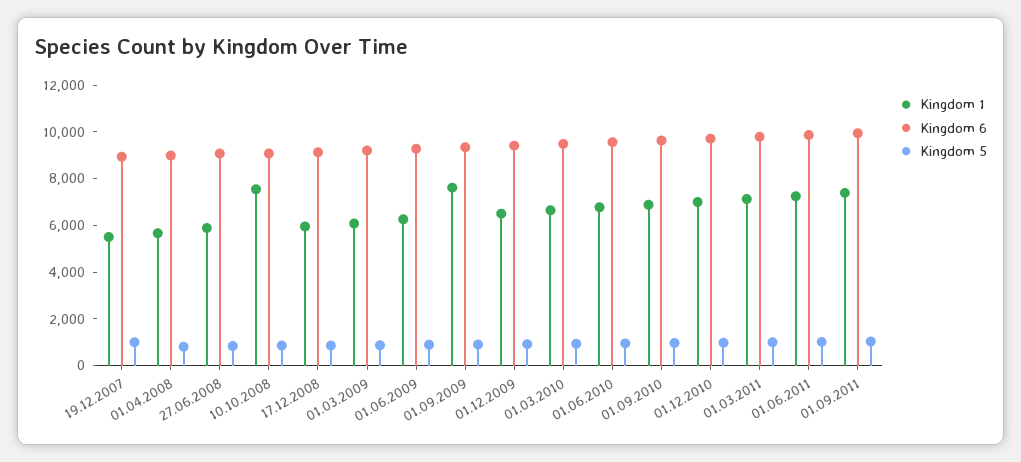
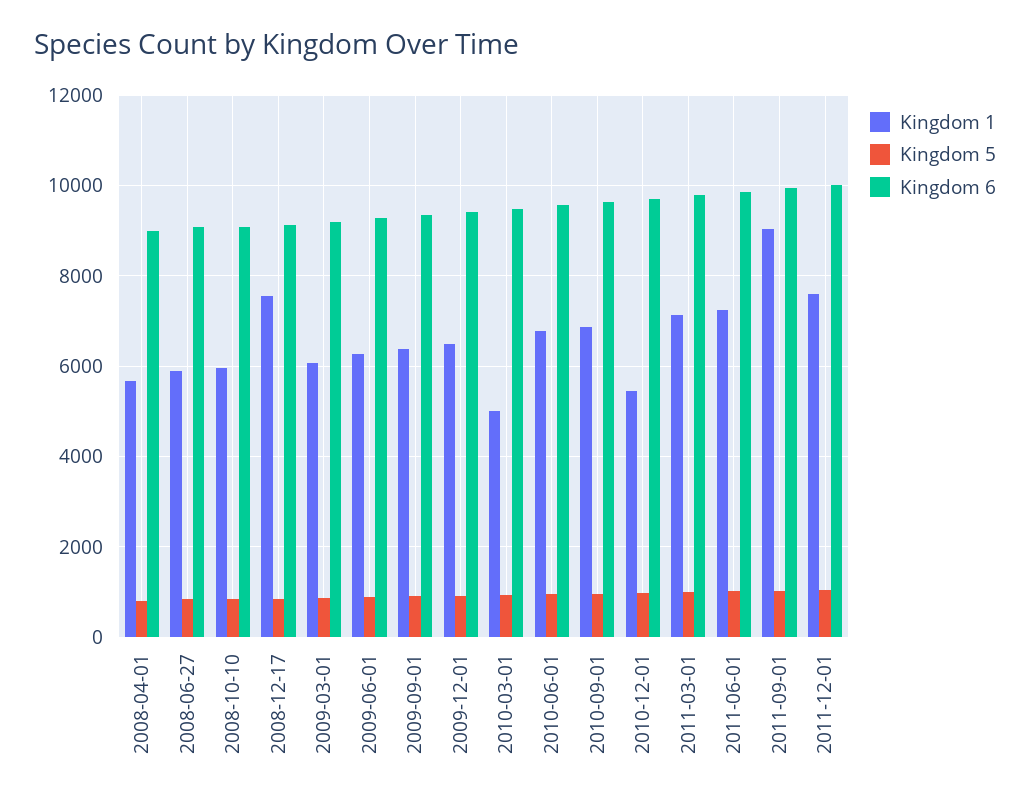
Kingdom 1, 19.12.2007: 5500 -> none
Kingdom 6, 19.12.2007: 9000 -> none
Kingdom 5, 19.12.2007: 1000 -> none
Kingdom 1, 10.10.2008: 7500 -> 6000
Kingdom 1, 17.12.2008: 6000 -> 7600
Kingdom 1, 01.09.2009: 7500 -> 6400
Kingdom 1, 01.03.2010: 6500 -> 5000
Kingdom 1, 01.12.2010: 7000 -> 5400
Kingdom 1, 01.09.2011: 7500 -> 9000
Kingdom 1, 2011-12-01: none -> 7600
Kingdom 5, 2011-12-01: none -> 1000
Kingdom 6, 2011-12-01: none -> 10000

